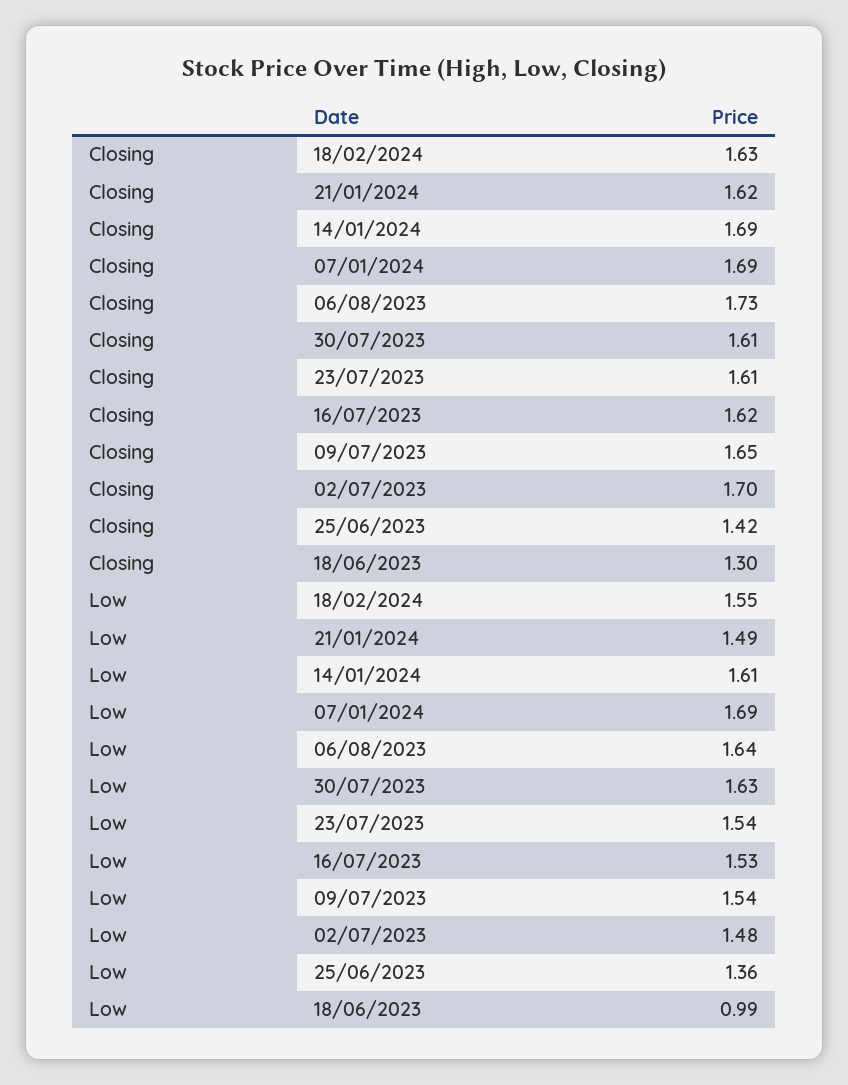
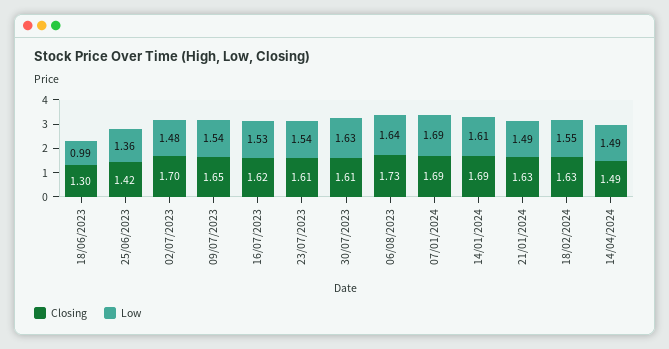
Closing, 21/01/2024: 1.62 -> 1.63
Closing, 14/04/2024: none -> 1.49
Low, 14/04/2024: none -> 1.49

